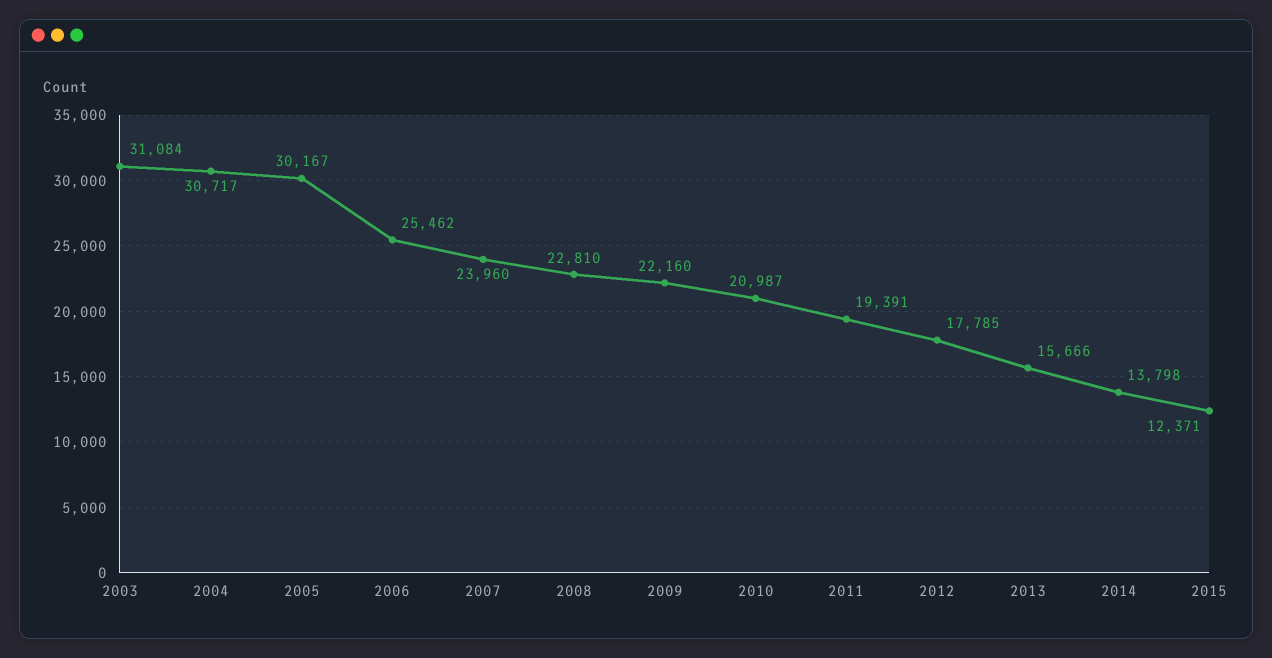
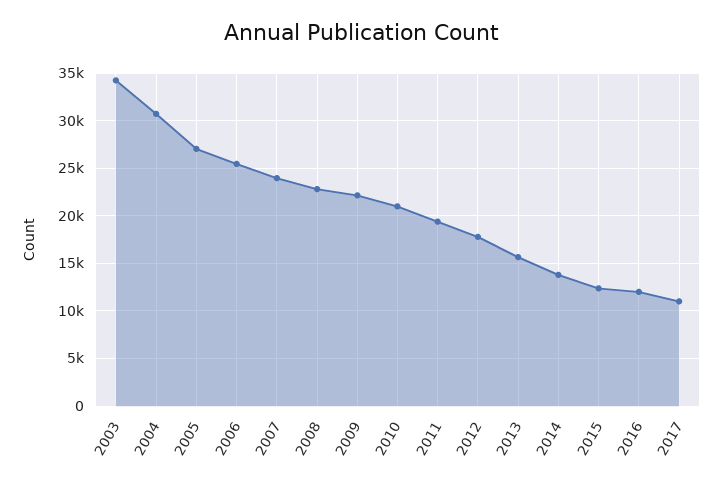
2003: 31084 -> 34000
2005: 30167 -> 27000
2016: none -> 12000
2017: none -> 11000

